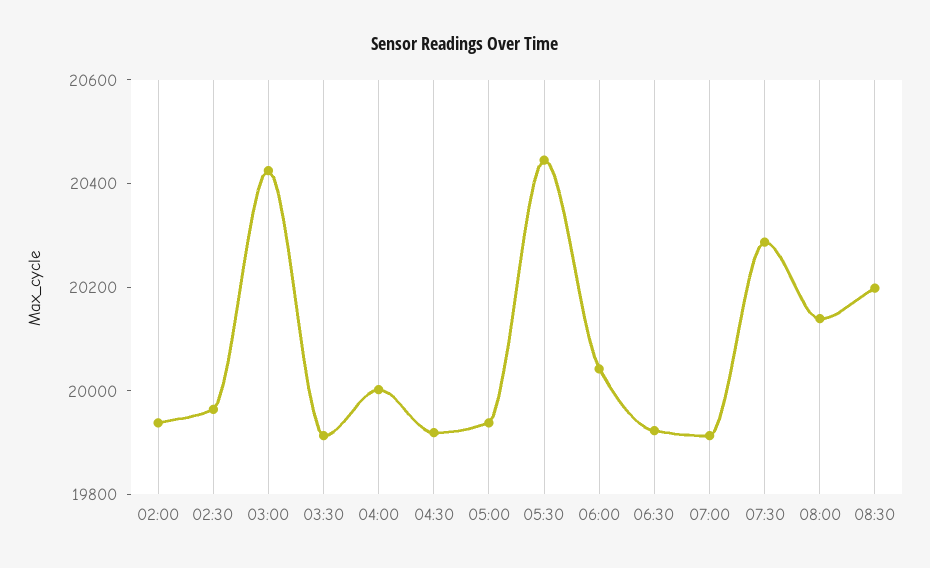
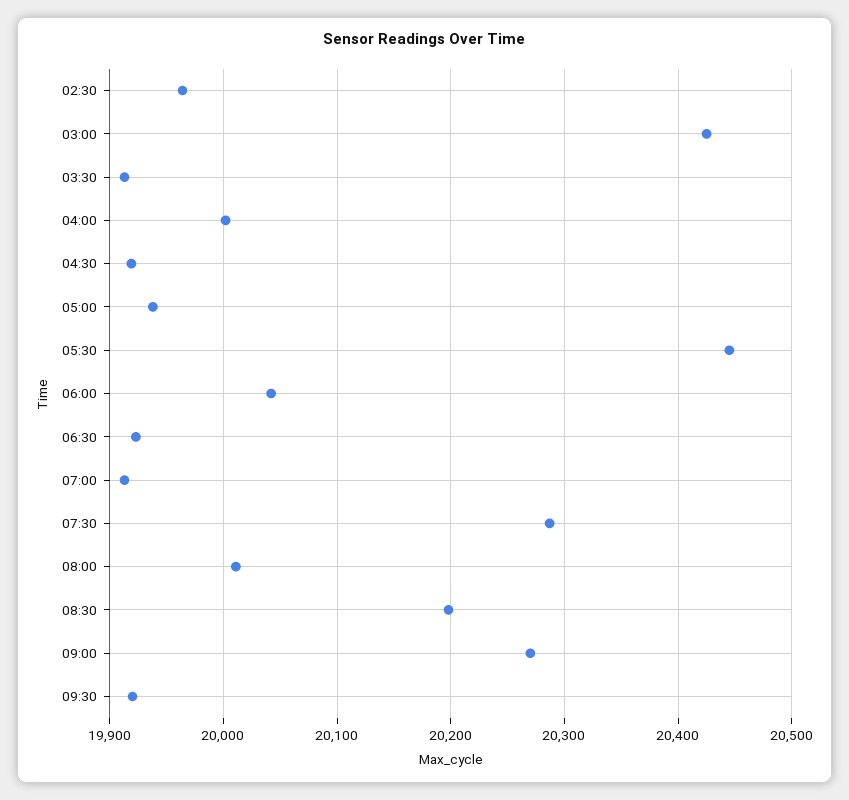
02:00: 19950 -> none
08:00: 20150 -> 20010
09:00: none -> 20270
09:30: none -> 19920

